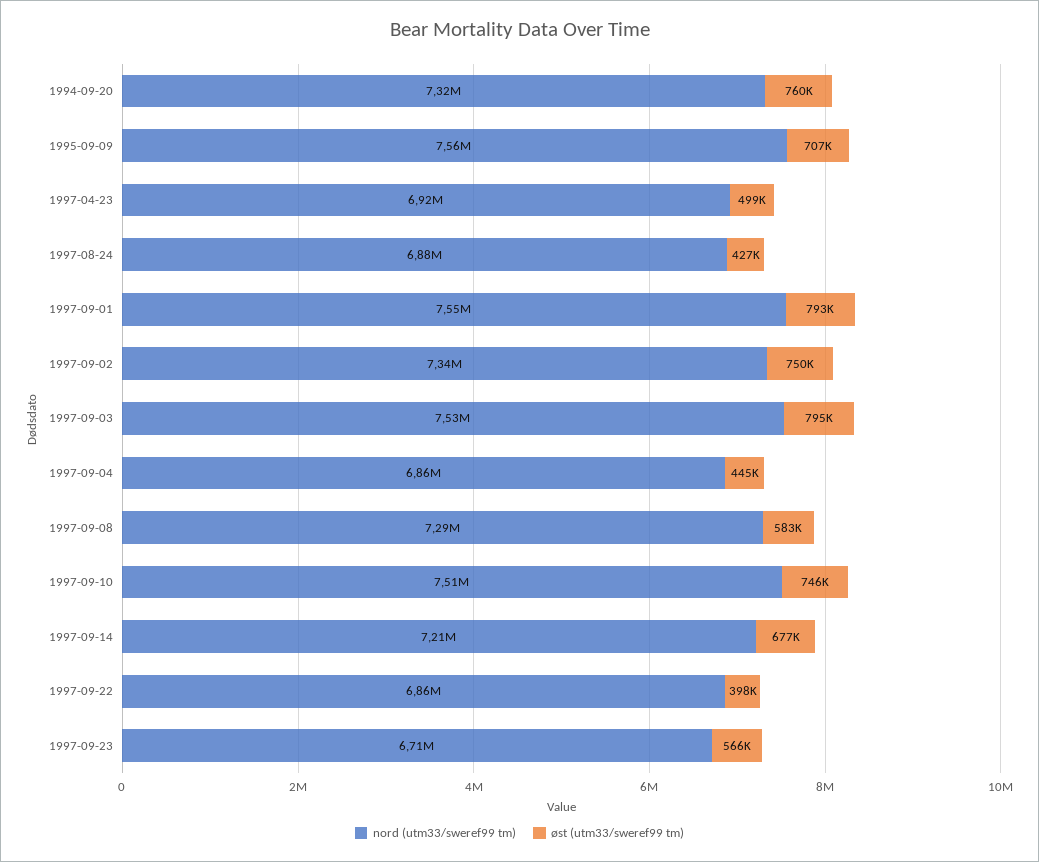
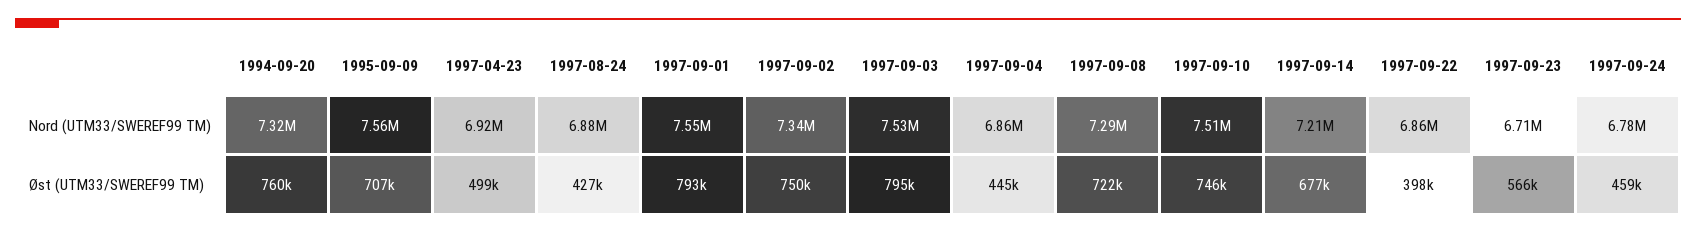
øst (utm33/sweref99 tm), 1997-09-08: 583000 -> 722000
nord (utm33/sweref99 tm), 1997-09-24: none -> 6780000
øst (utm33/sweref99 tm), 1997-09-24: none -> 459000

